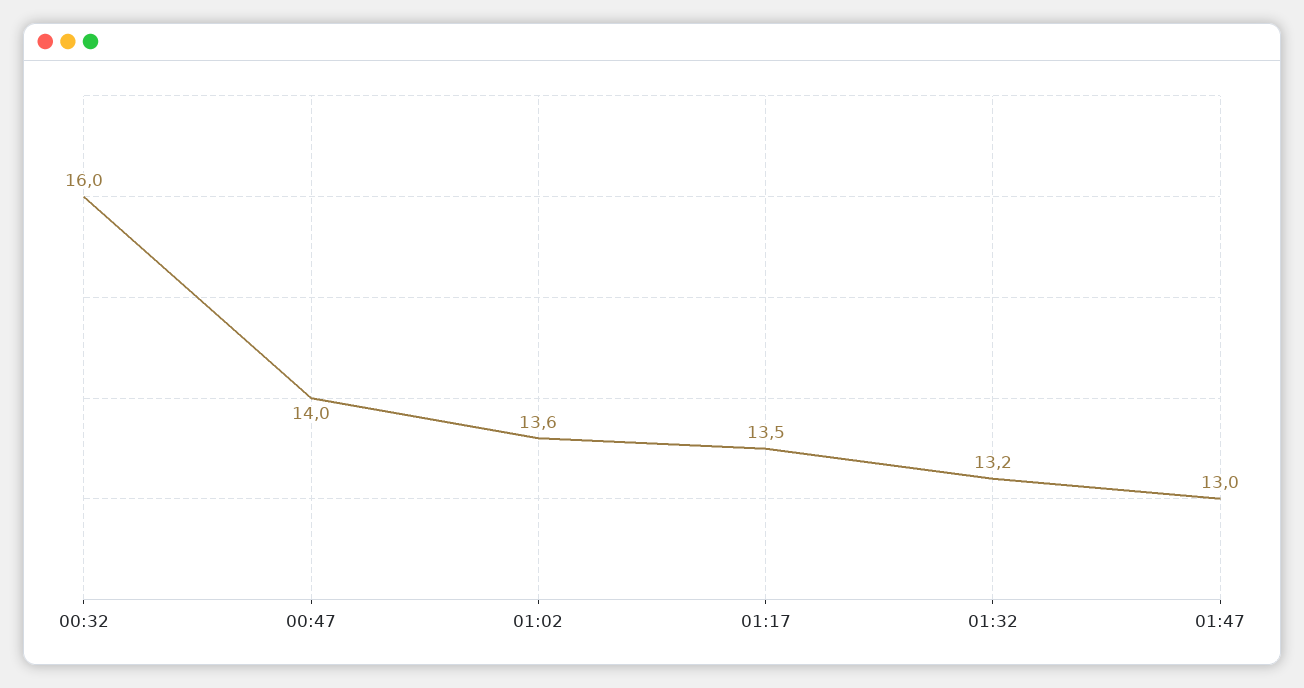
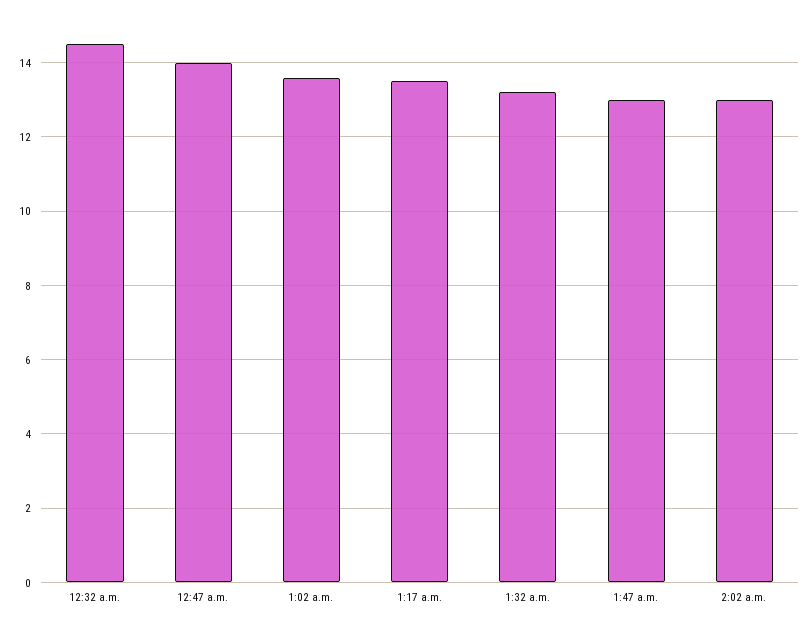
00:32: 16 -> 14.5
2:02 a.m.: none -> 13

